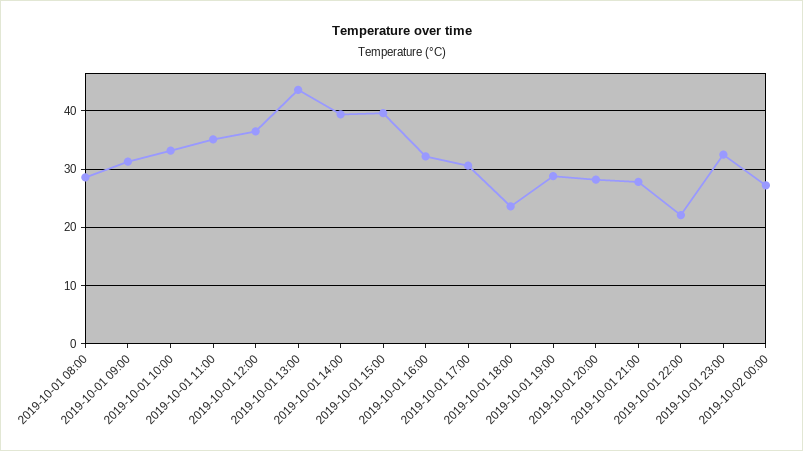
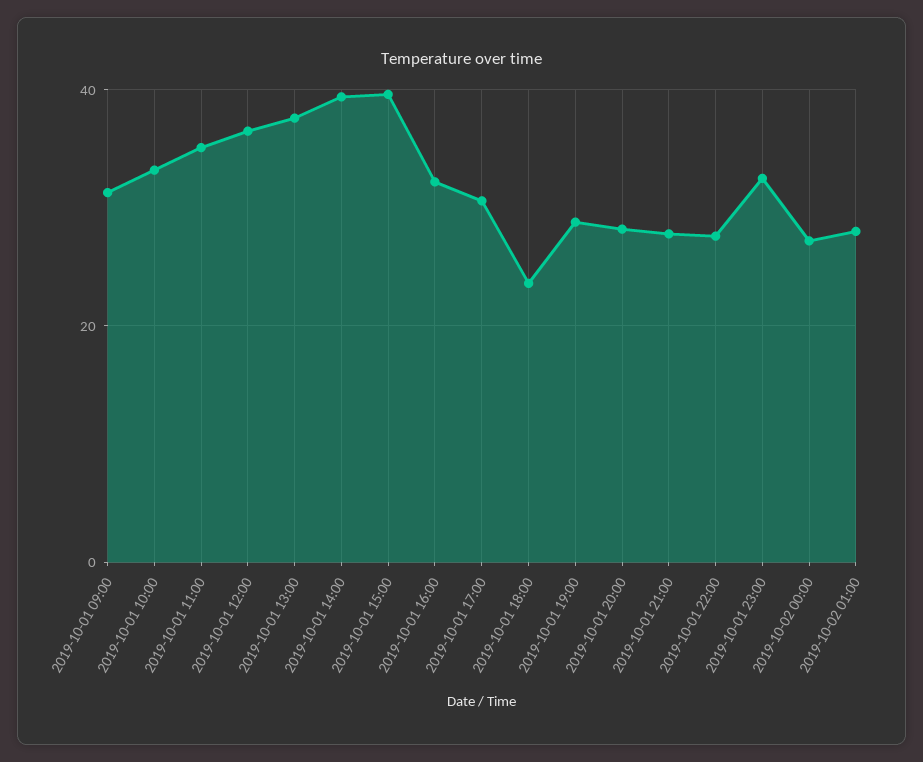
2019-10-01 08:00: 28 -> none
2019-10-01 13:00: 44 -> 38
2019-10-01 22:00: 22 -> 28
2019-10-02 01:00: none -> 28

